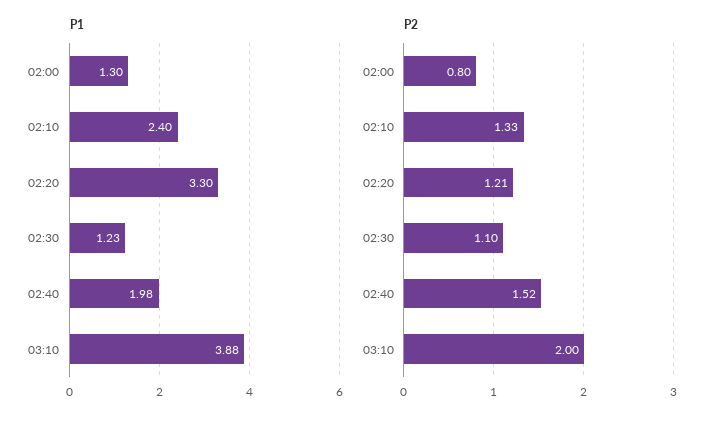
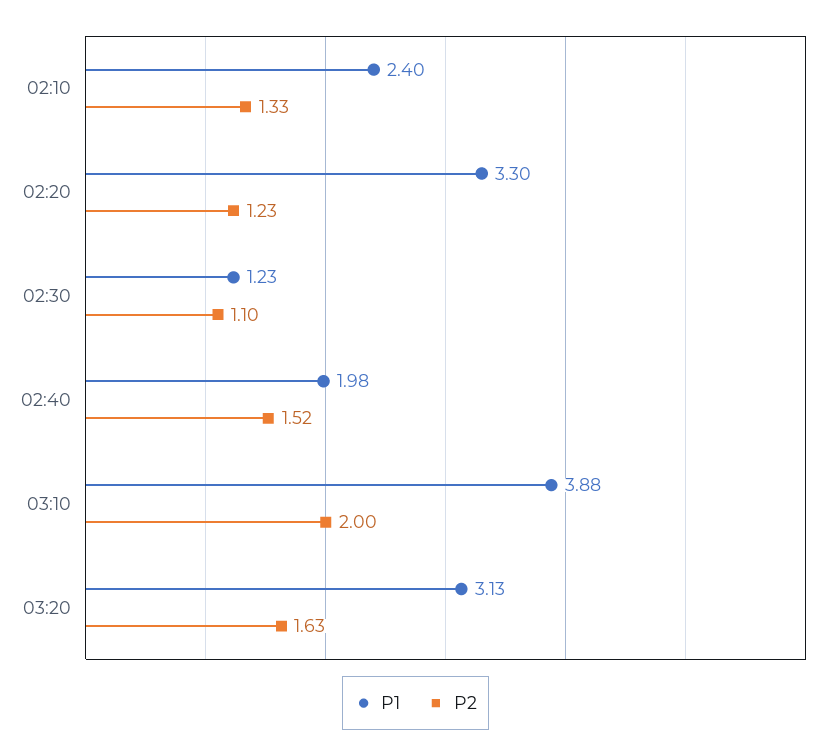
P1, 02:00: 1.3 -> none
P2, 02:00: 0.8 -> none
P2, 02:20: 1.21 -> 1.23
P1, 03:20: none -> 3.13
P2, 03:20: none -> 1.63

